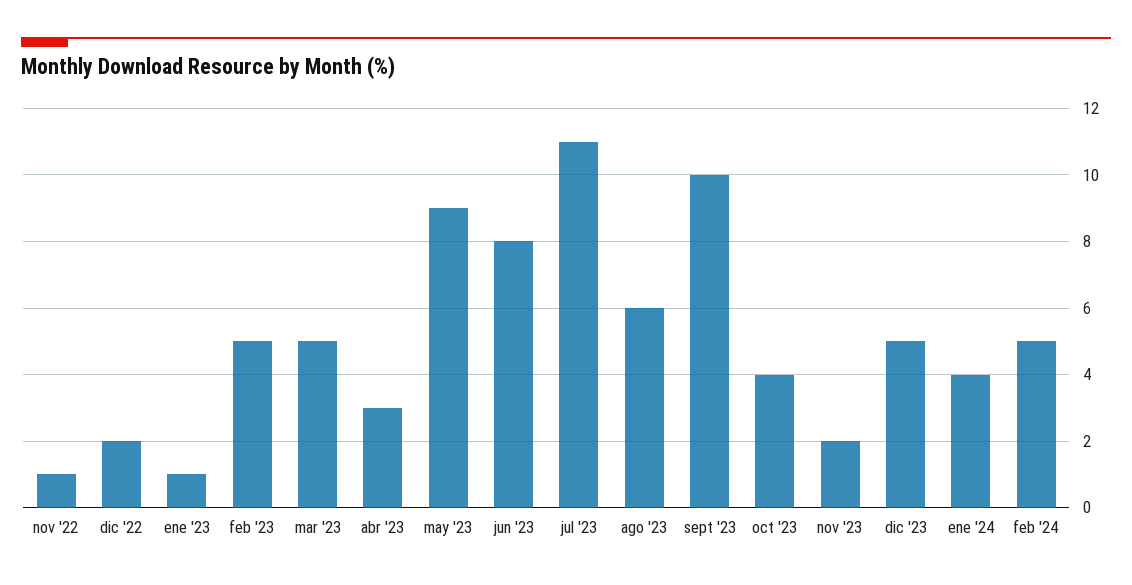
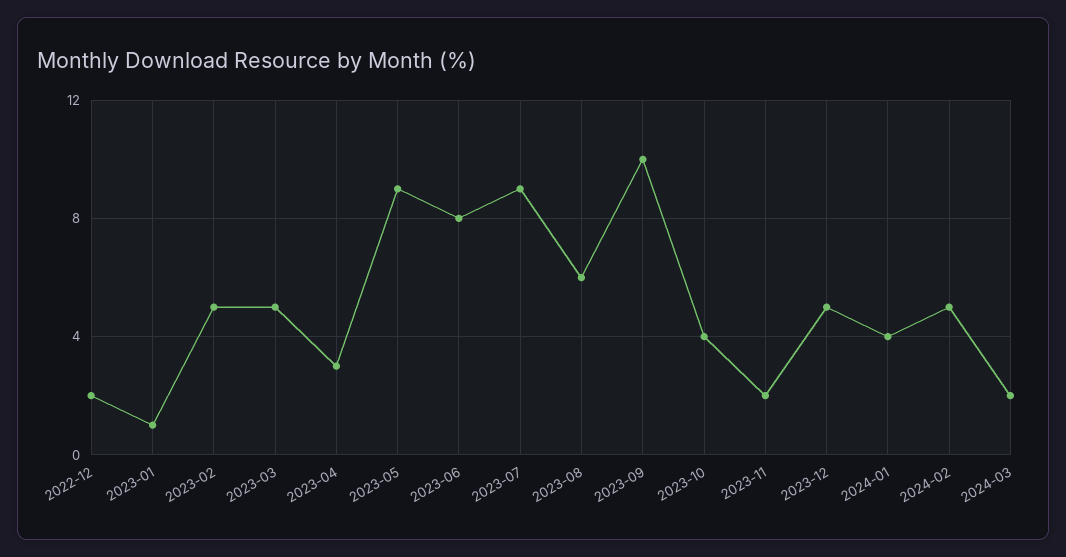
nov '22: 1 -> none
jul '23: 11 -> 9
2024-03: none -> 2

